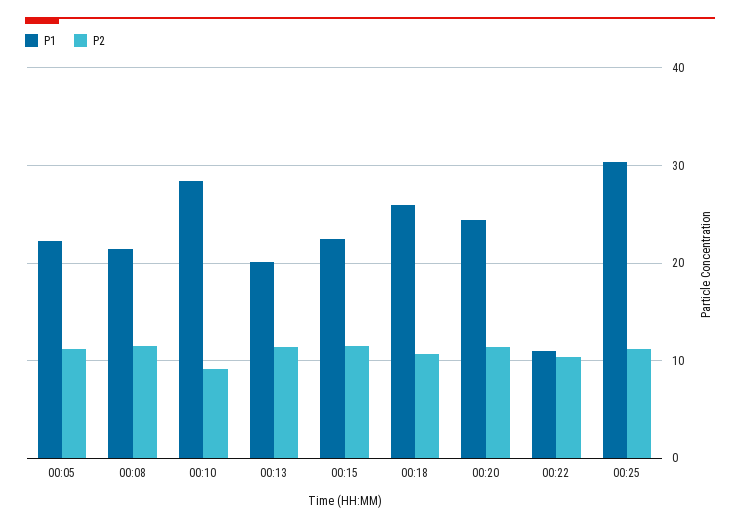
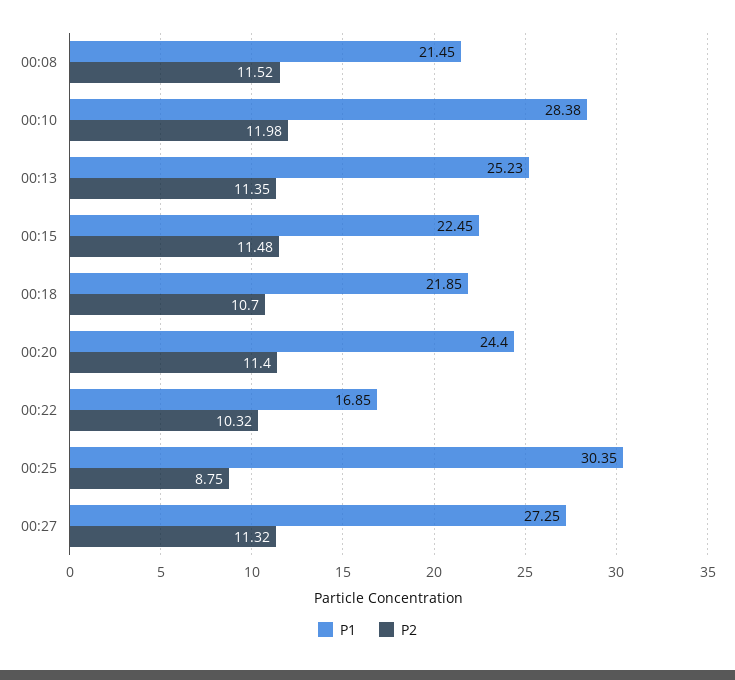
P1, 00:05: 22 -> none
P2, 00:05: 11 -> none
P2, 00:10: 9 -> 11.98
P1, 00:13: 20 -> 25.23
P1, 00:18: 26 -> 21.85
P1, 00:22: 11 -> 16.85
P2, 00:25: 11 -> 8.75
P1, 00:27: none -> 27.25
P2, 00:27: none -> 11.32

